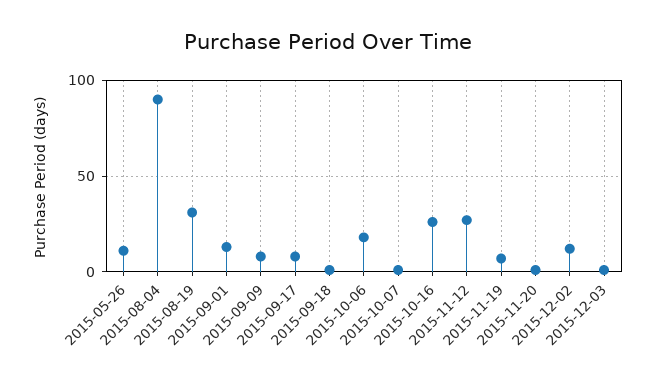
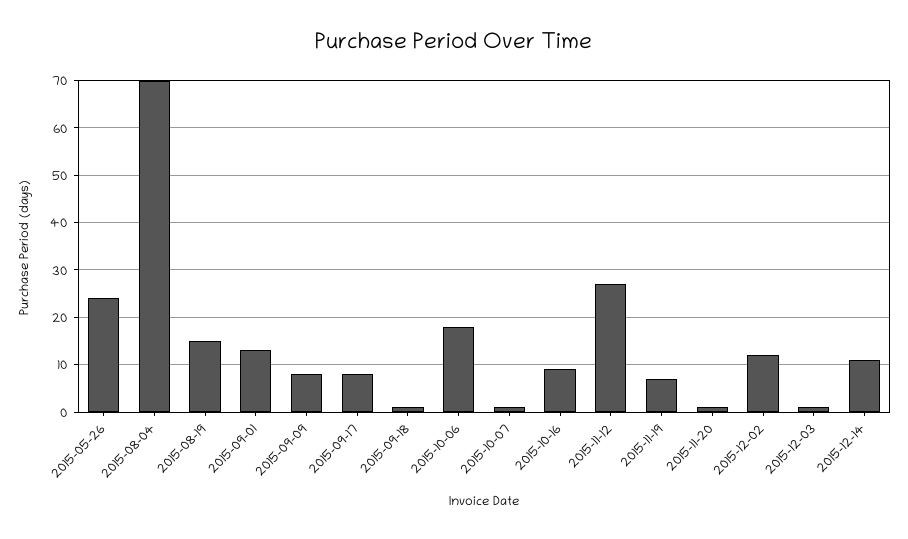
2015-05-26: 10 -> 25
2015-08-04: 90 -> 70
2015-08-19: 30 -> 15
2015-10-16: 25 -> 10
2015-12-14: none -> 10

